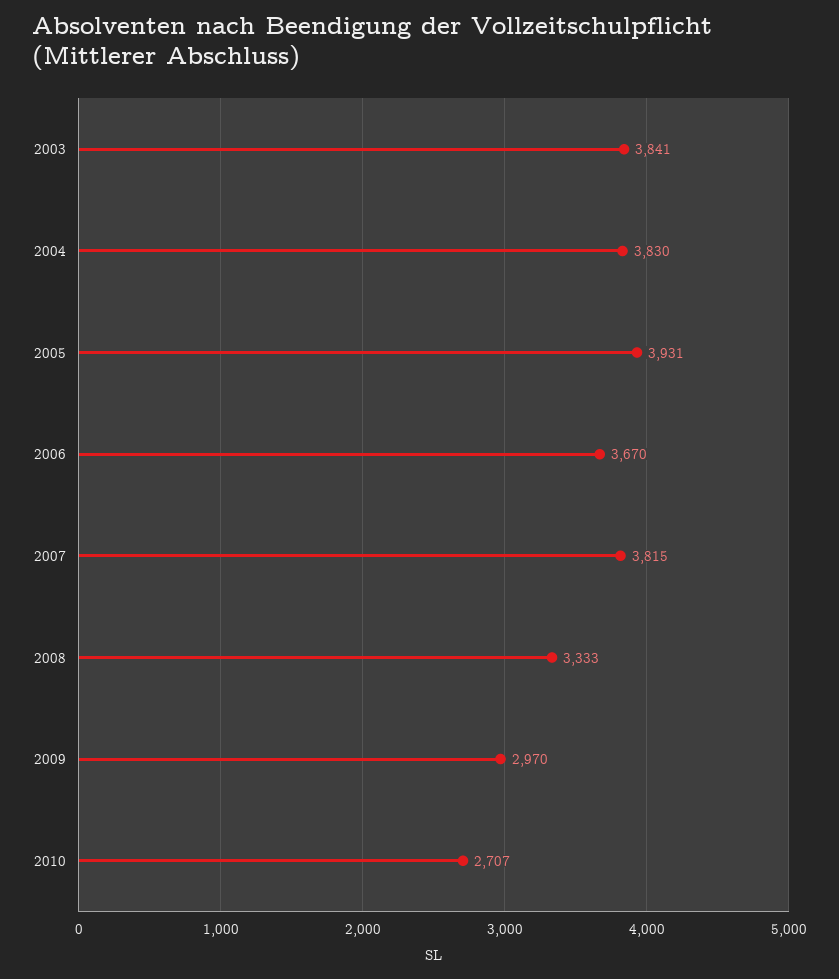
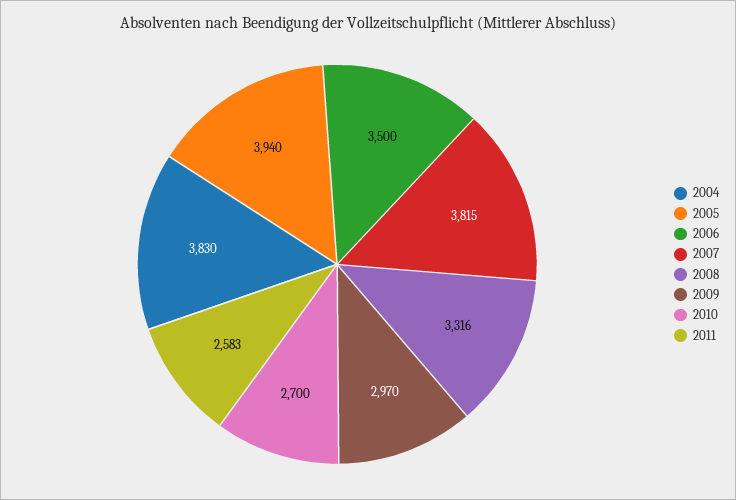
2003: 3841 -> none
2005: 3931 -> 3940
2006: 3670 -> 3500
2008: 3333 -> 3316
2010: 2707 -> 2700
2011: none -> 2583

